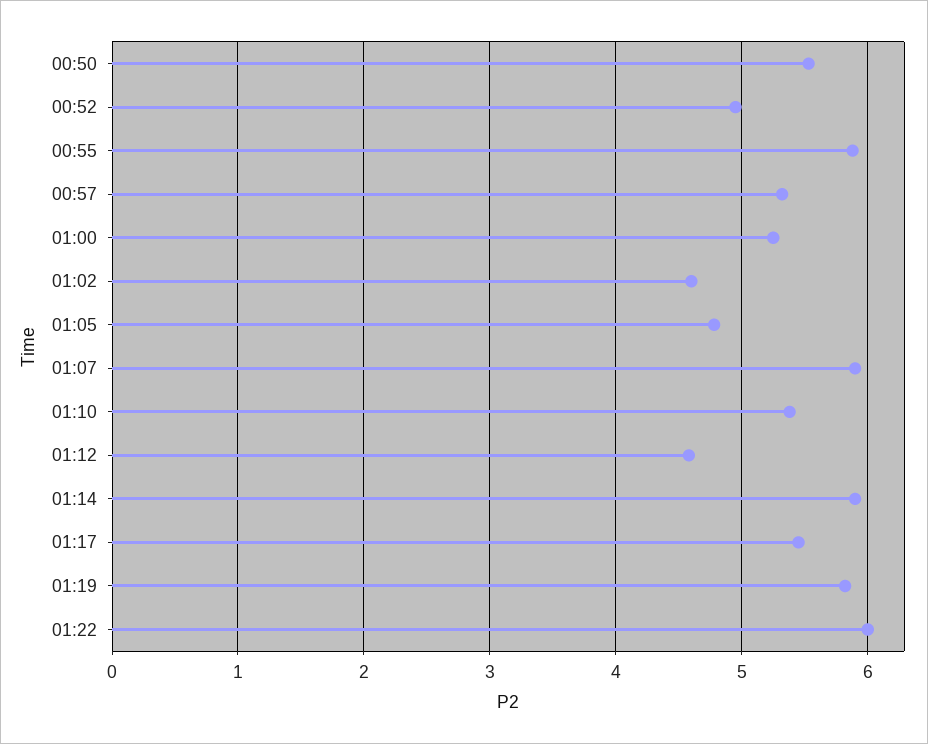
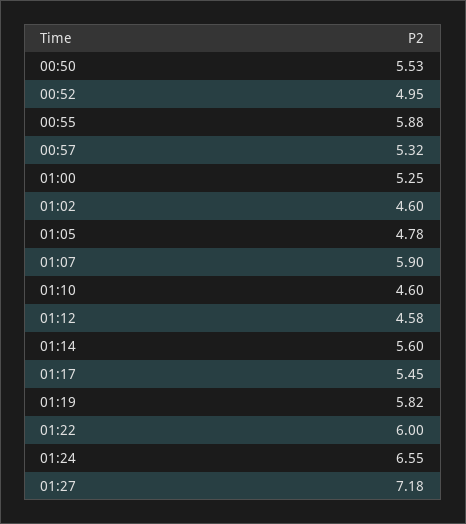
01:10: 5.4 -> 4.6
01:14: 5.9 -> 5.6
01:24: none -> 6.55
01:27: none -> 7.18

